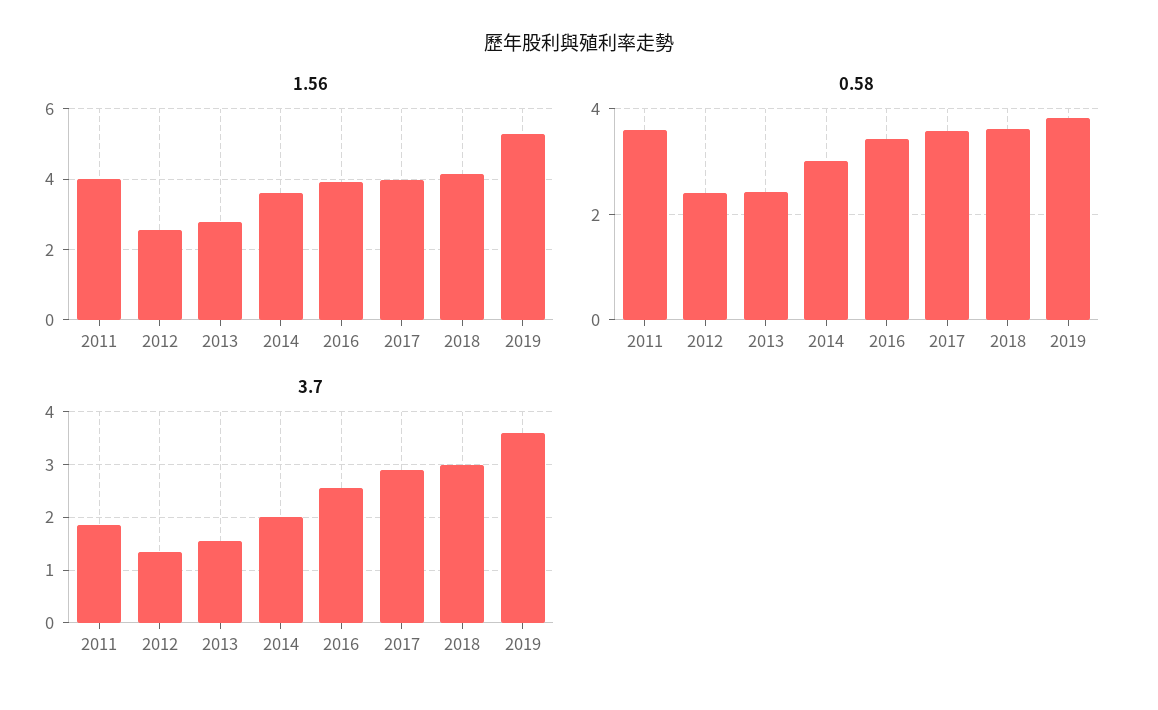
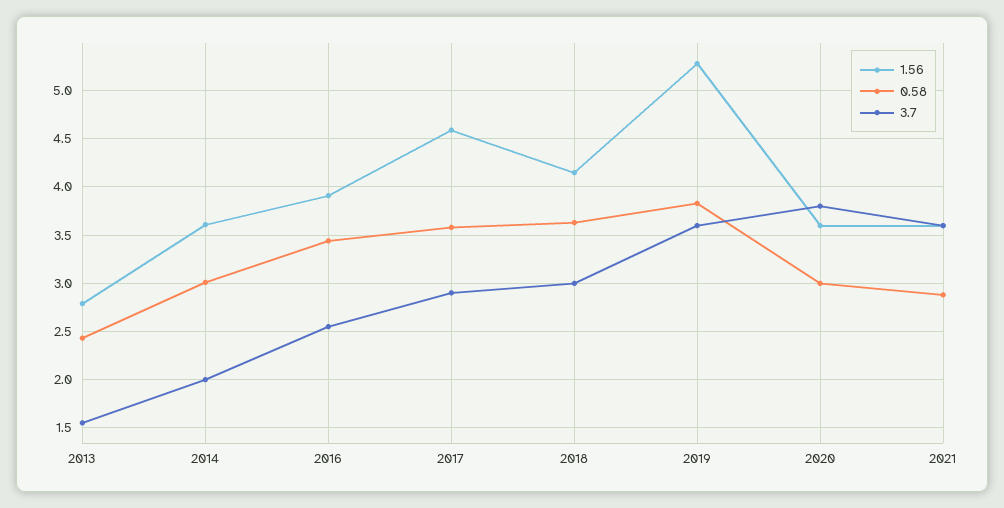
1.56, 2011: 4 -> none
1.56, 2012: 2.6 -> none
1.56, 2017: 4 -> 4.6
0.58, 2011: 3.6 -> none
0.58, 2012: 2.4 -> none
3.7, 2011: 1.8 -> none
3.7, 2012: 1.4 -> none
1.56, 2020: none -> 3.6
0.58, 2020: none -> 3
3.7, 2020: none -> 3.8
1.56, 2021: none -> 3.6
0.58, 2021: none -> 2.9
3.7, 2021: none -> 3.6

